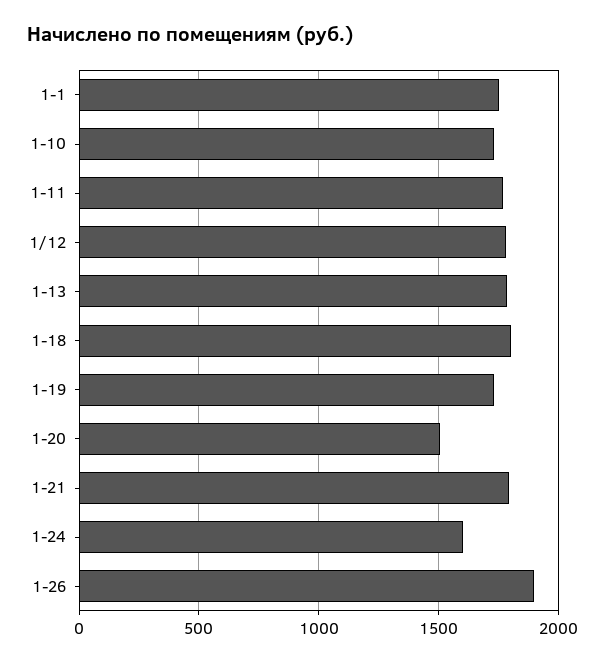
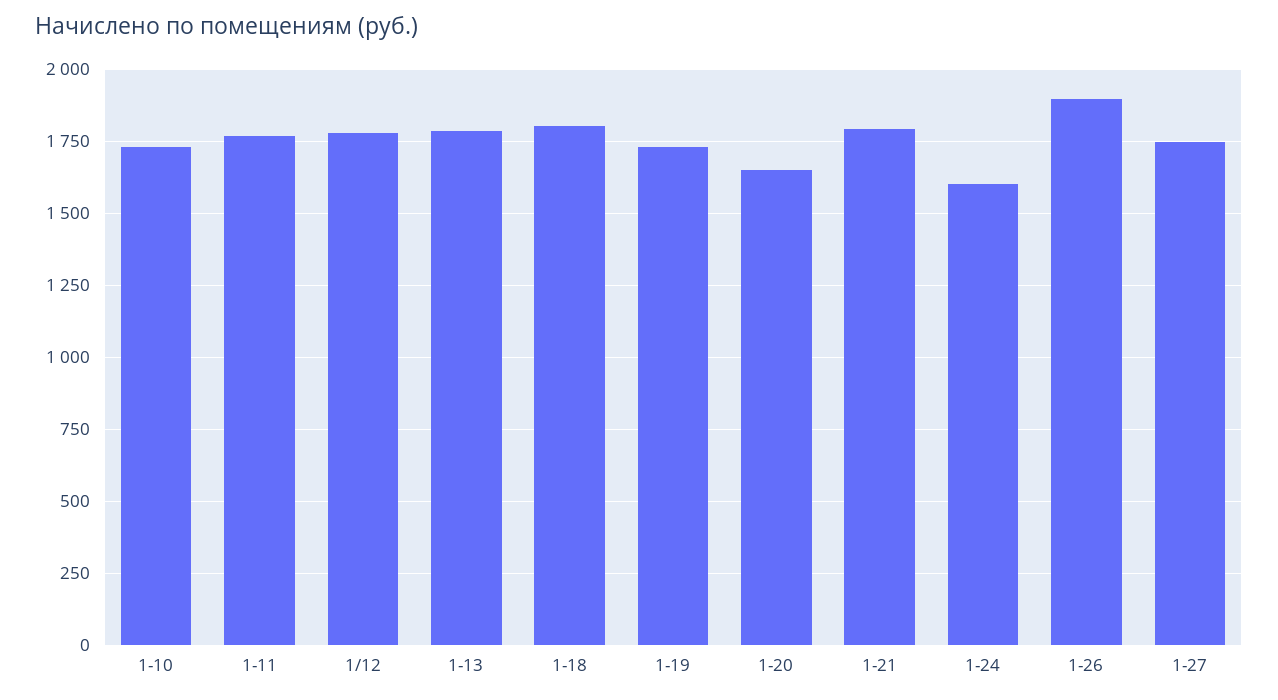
1-1: 1750 -> none
1-20: 1500 -> 1650
1-27: none -> 1750

